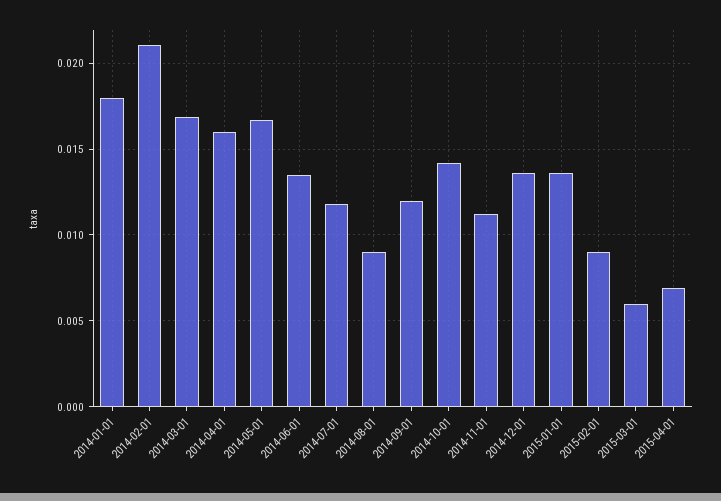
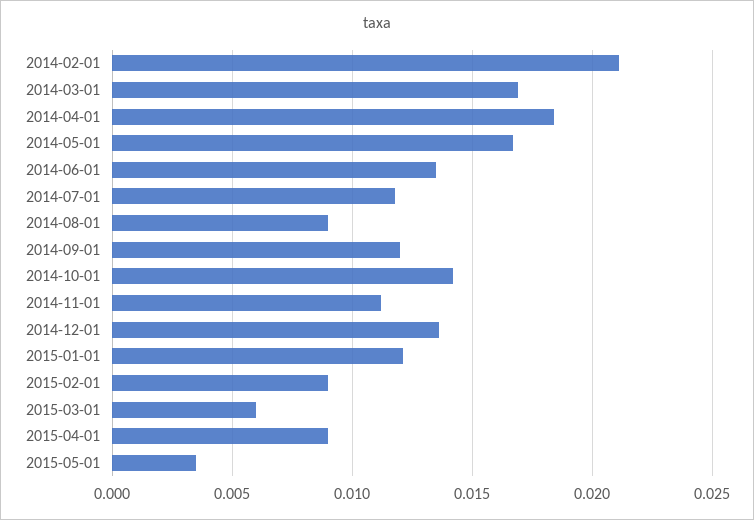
2014-01-01: 0.018 -> none
2014-04-01: 0.016 -> 0.0185
2015-01-01: 0.0135 -> 0.012
2015-04-01: 0.007 -> 0.009
2015-05-01: none -> 0.0035

